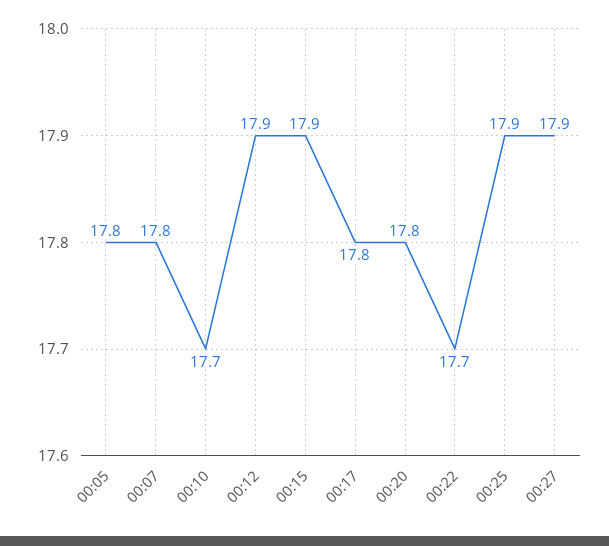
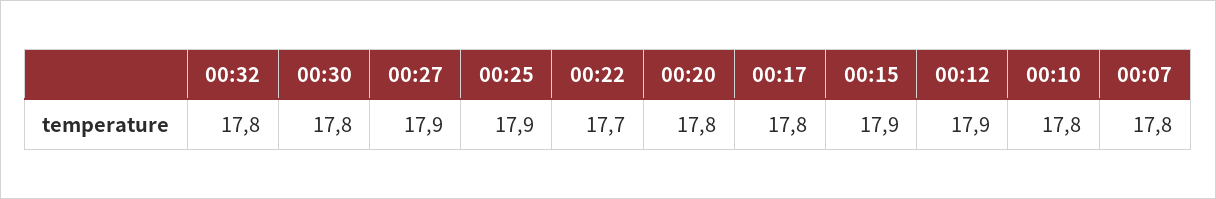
00:05: 17.8 -> none
00:10: 17.7 -> 17.8
00:32: none -> 17.8
00:30: none -> 17.8

